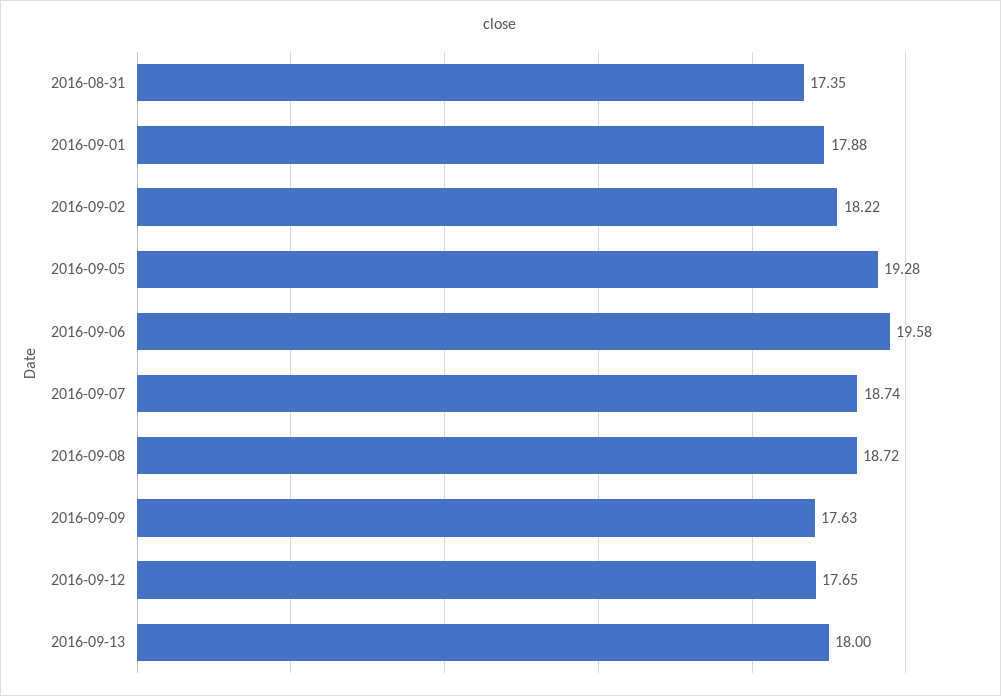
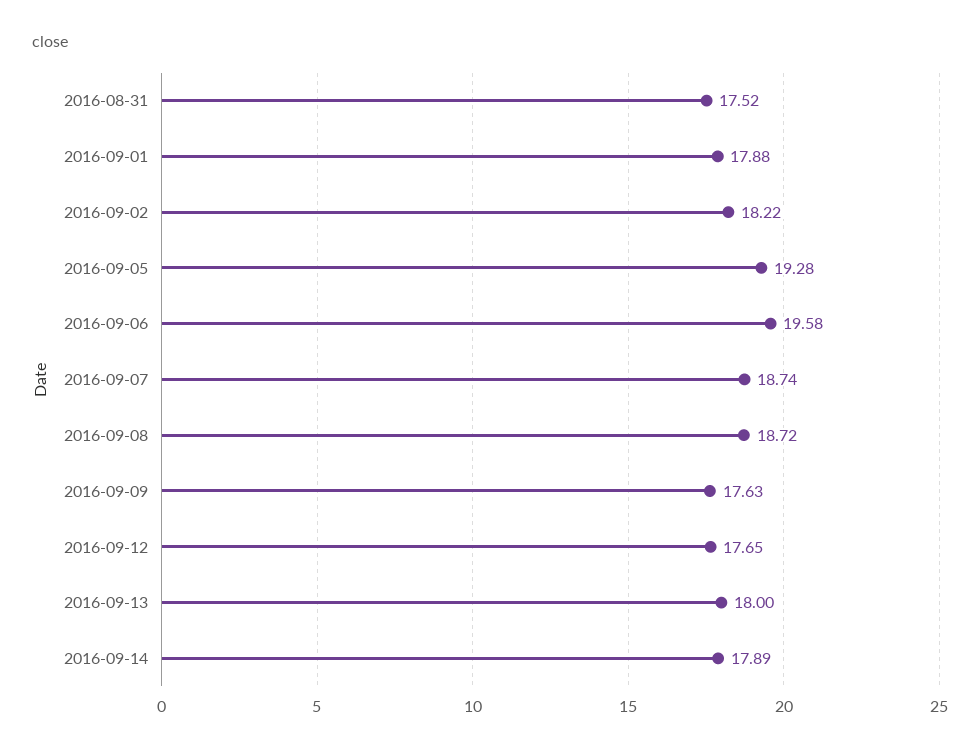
2016-08-31: 17.35 -> 17.52
2016-09-14: none -> 17.89

